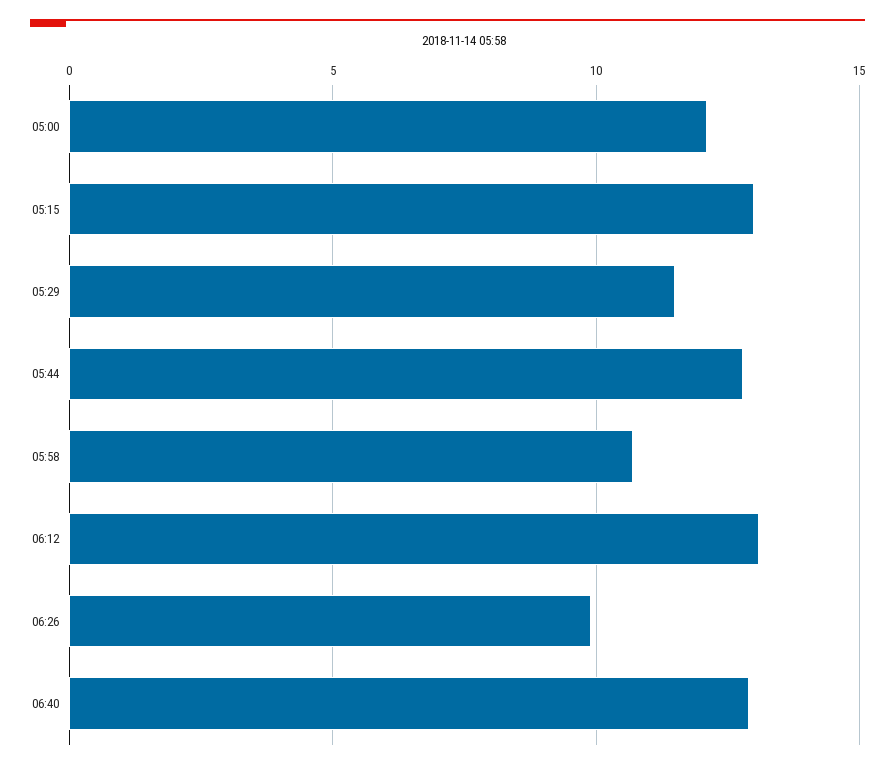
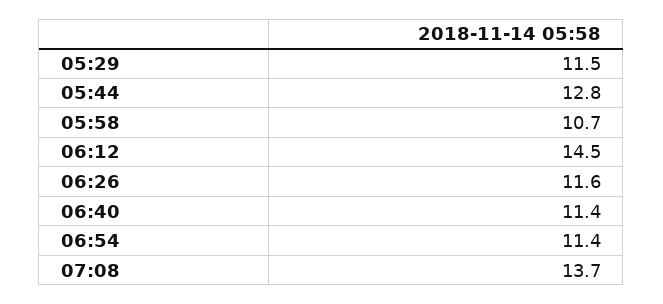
05:00: 12 -> none
05:15: 13 -> none
06:12: 13 -> 14.5
06:26: 10 -> 11.6
06:40: 13 -> 11.4
06:54: none -> 11.4
07:08: none -> 13.7

